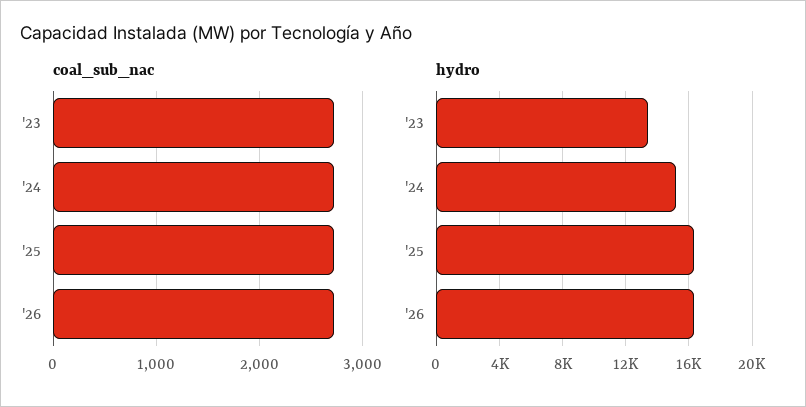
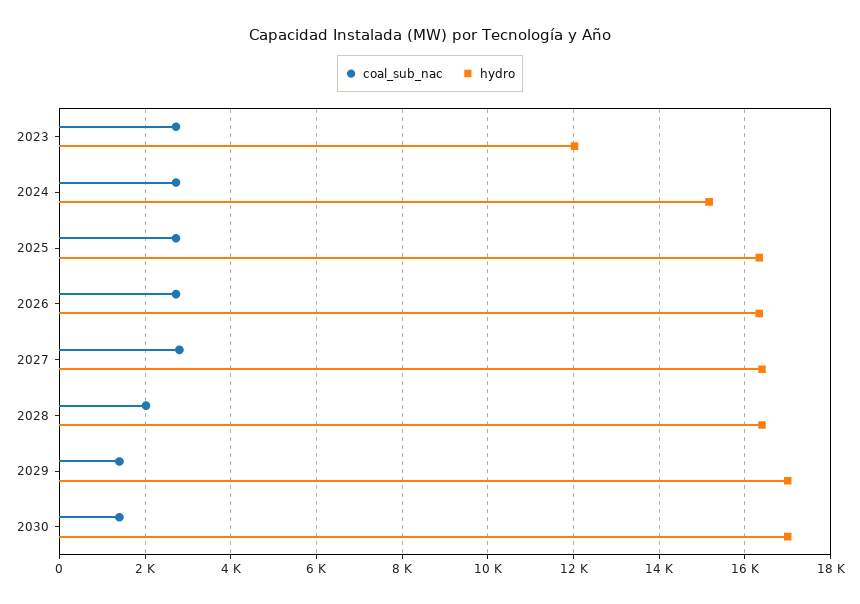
hydro, '23: 13500 -> 12000
coal_sub_nac, 2027: none -> 2800
hydro, 2027: none -> 16400
coal_sub_nac, 2028: none -> 2000
hydro, 2028: none -> 16400
coal_sub_nac, 2029: none -> 1400
hydro, 2029: none -> 17000
coal_sub_nac, 2030: none -> 1400
hydro, 2030: none -> 17000

